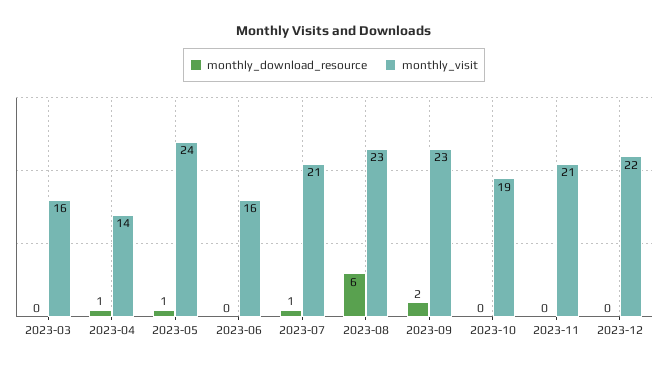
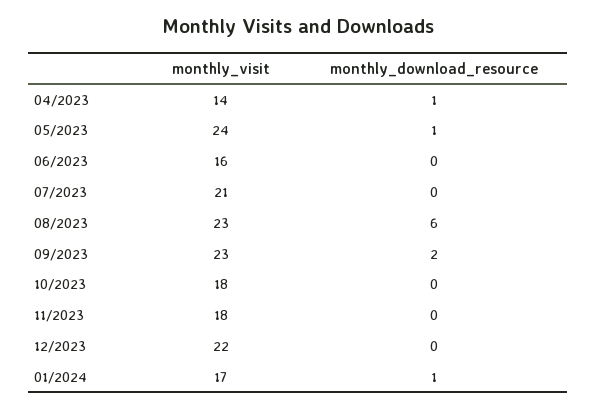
monthly_download_resource, 2023-03: 0 -> none
monthly_visit, 2023-03: 16 -> none
monthly_download_resource, 2023-07: 1 -> 0
monthly_visit, 2023-10: 19 -> 18
monthly_visit, 2023-11: 21 -> 18
monthly_visit, 01/2024: none -> 17
monthly_download_resource, 01/2024: none -> 1

